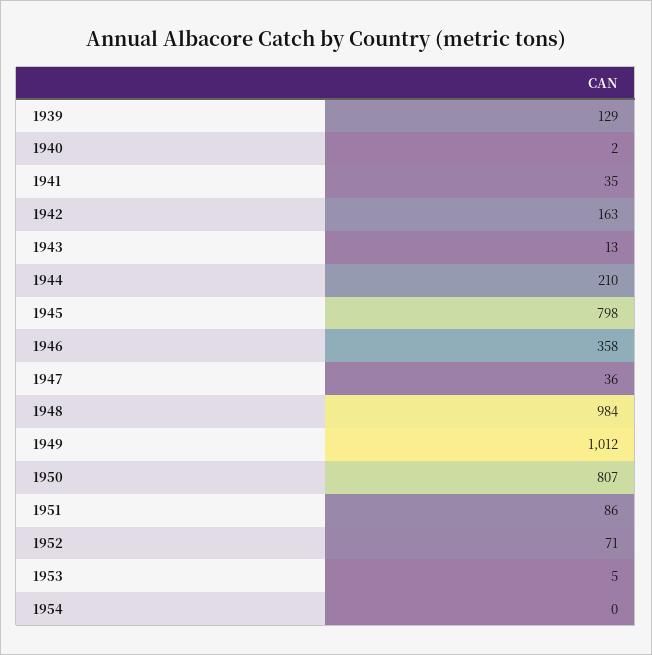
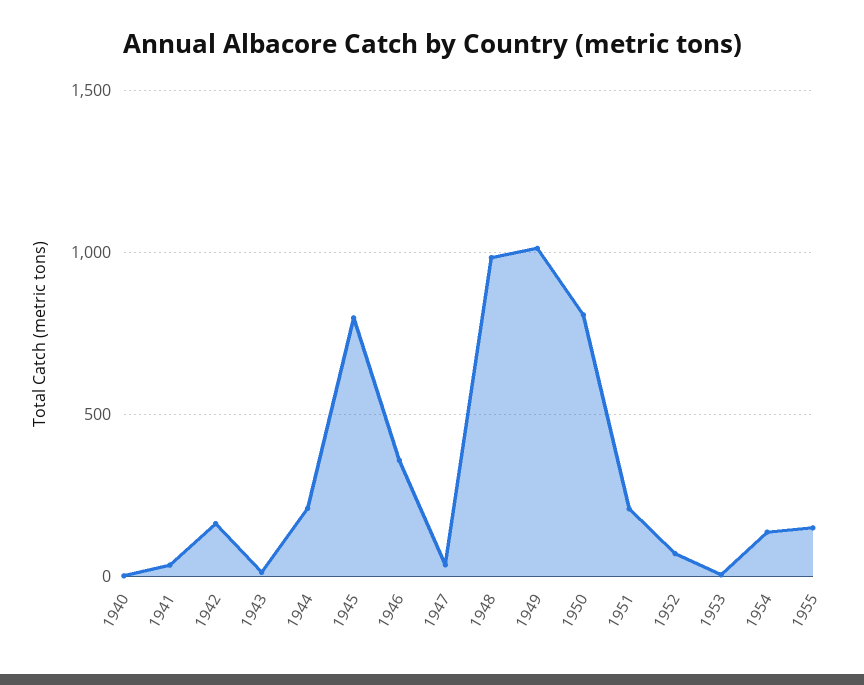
1939: 129 -> none
1951: 86 -> 200
1954: 0 -> 150
1955: none -> 150

